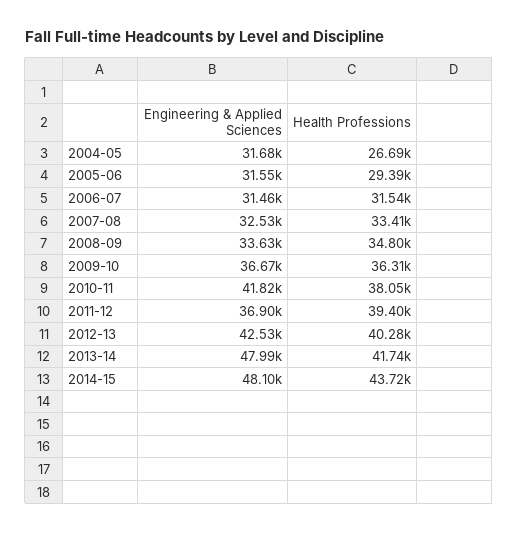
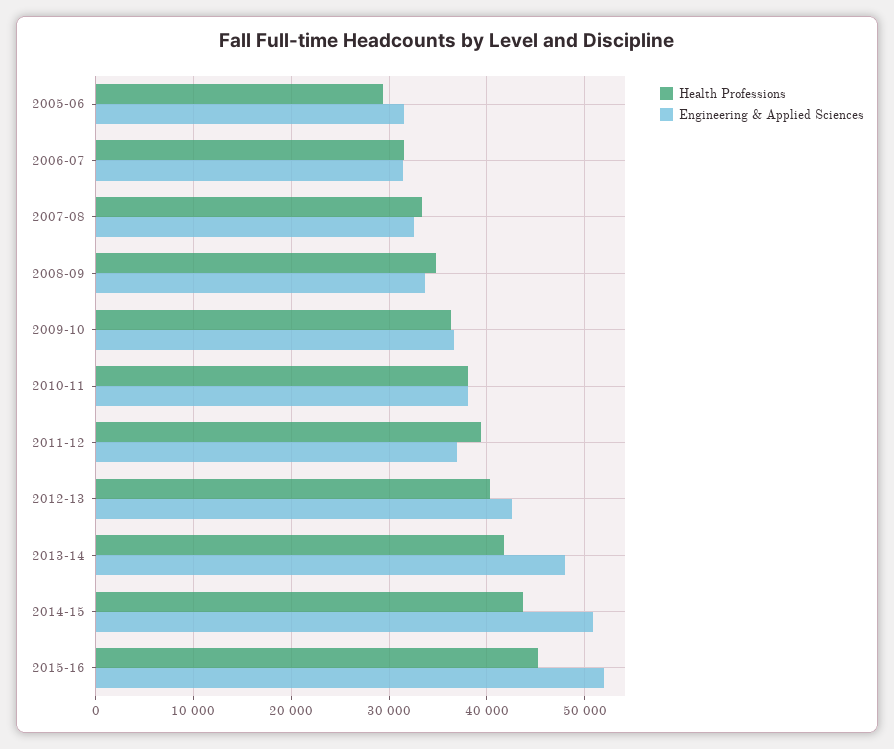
Engineering & Applied Sciences, 2004-05: 31680 -> none
Health Professions, 2004-05: 26690 -> none
Engineering & Applied Sciences, 2010-11: 41820 -> 38000
Engineering & Applied Sciences, 2014-15: 48100 -> 51000
Health Professions, 2015-16: none -> 45000
Engineering & Applied Sciences, 2015-16: none -> 52000

